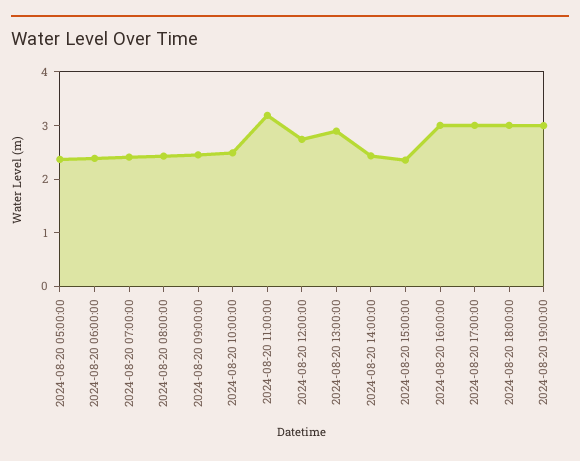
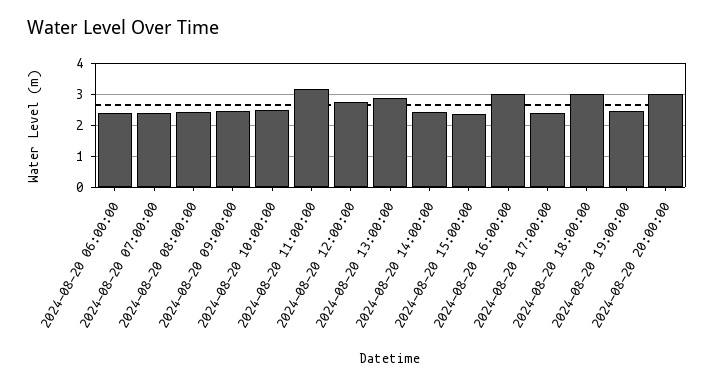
2024-08-20 05:00:00: 2.4 -> none
2024-08-20 17:00:00: 3 -> 2.4
2024-08-20 19:00:00: 3 -> 2.4
2024-08-20 20:00:00: none -> 3

